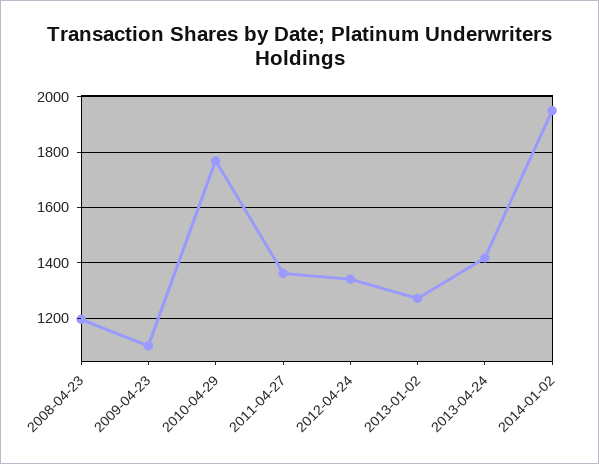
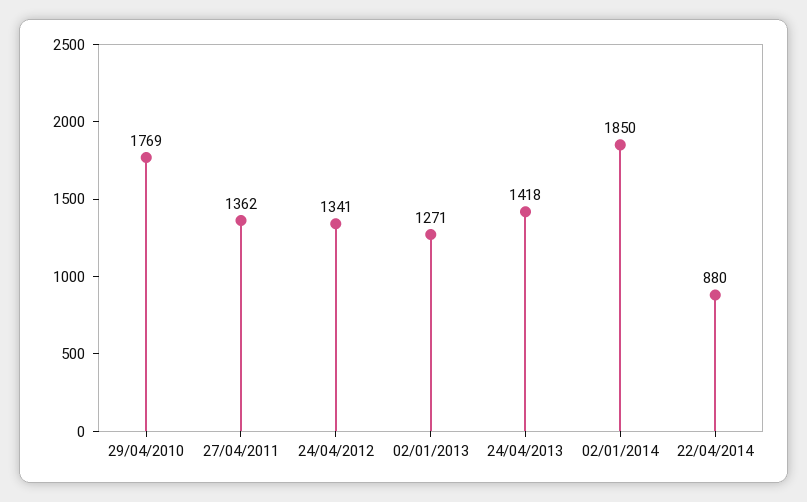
2008-04-23: 1200 -> none
2009-04-23: 1100 -> none
2014-01-02: 1950 -> 1850
22/04/2014: none -> 880

